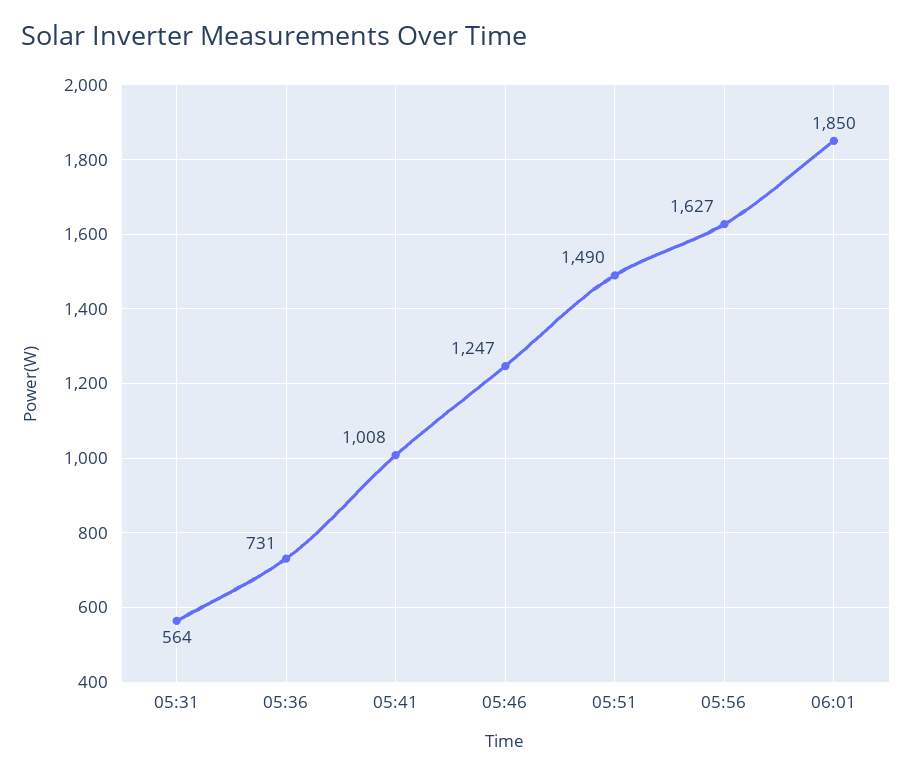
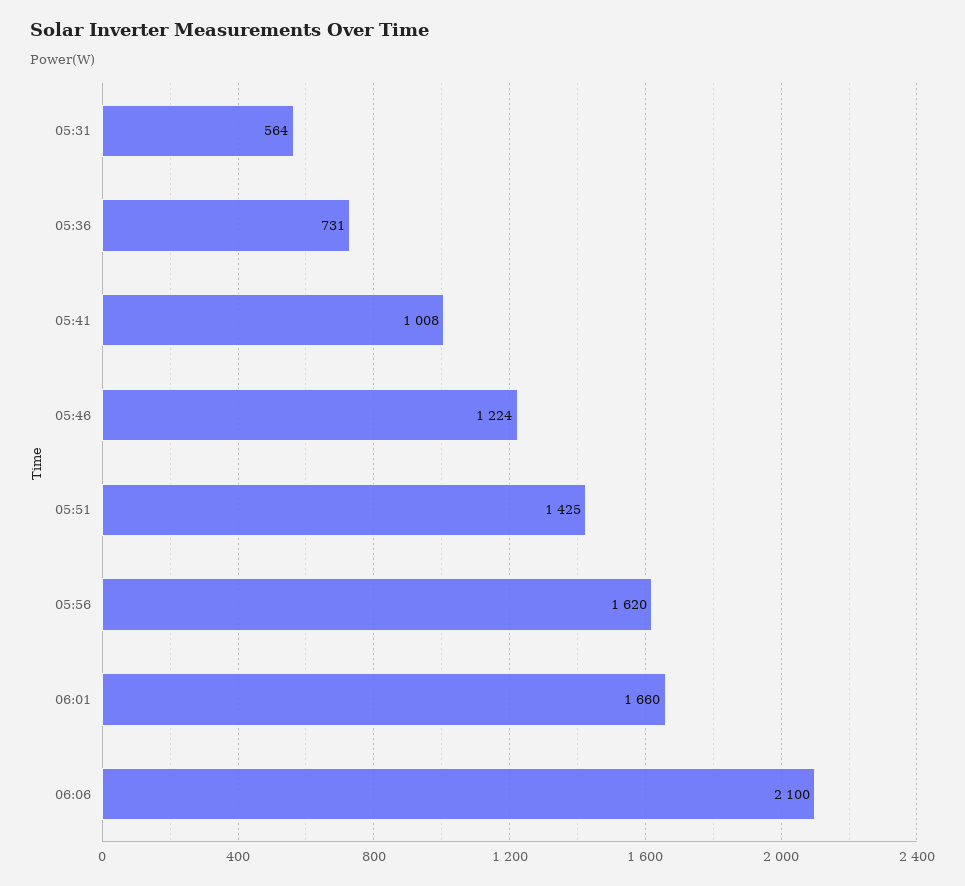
05:46: 1247 -> 1224
05:51: 1490 -> 1425
05:56: 1627 -> 1620
06:01: 1850 -> 1660
06:06: none -> 2100

